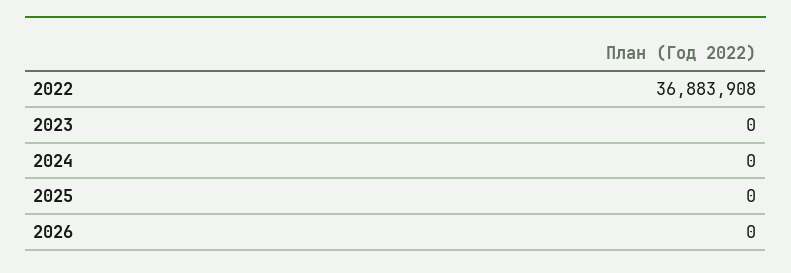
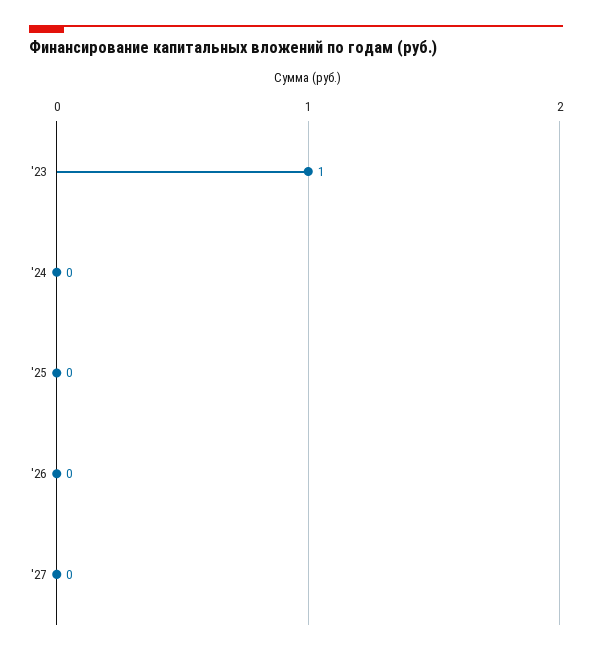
2022: 36883908 -> none
2023: 0 -> 1
'27: none -> 0

